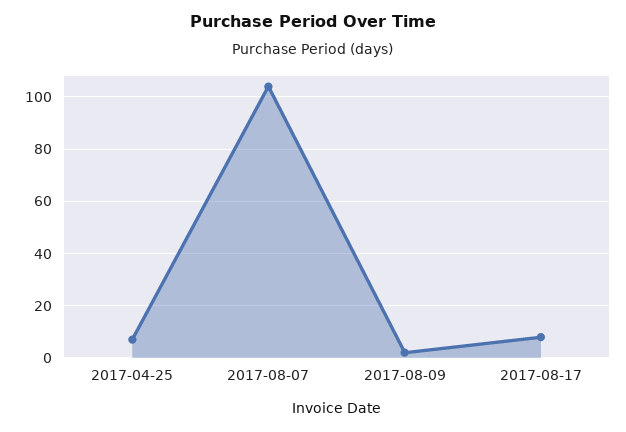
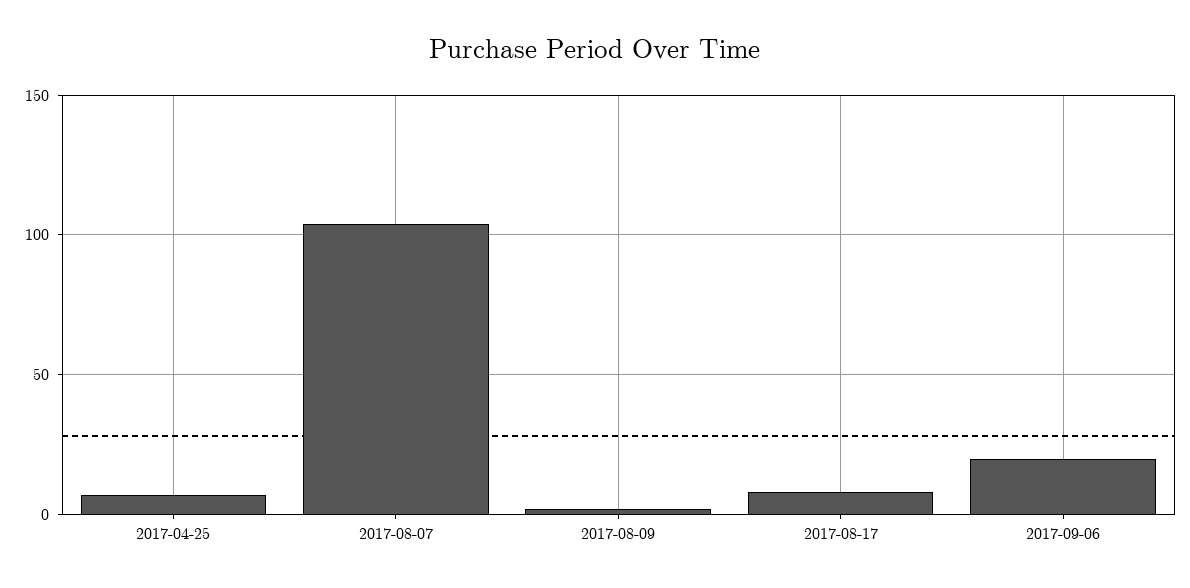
2017-09-06: none -> 20

